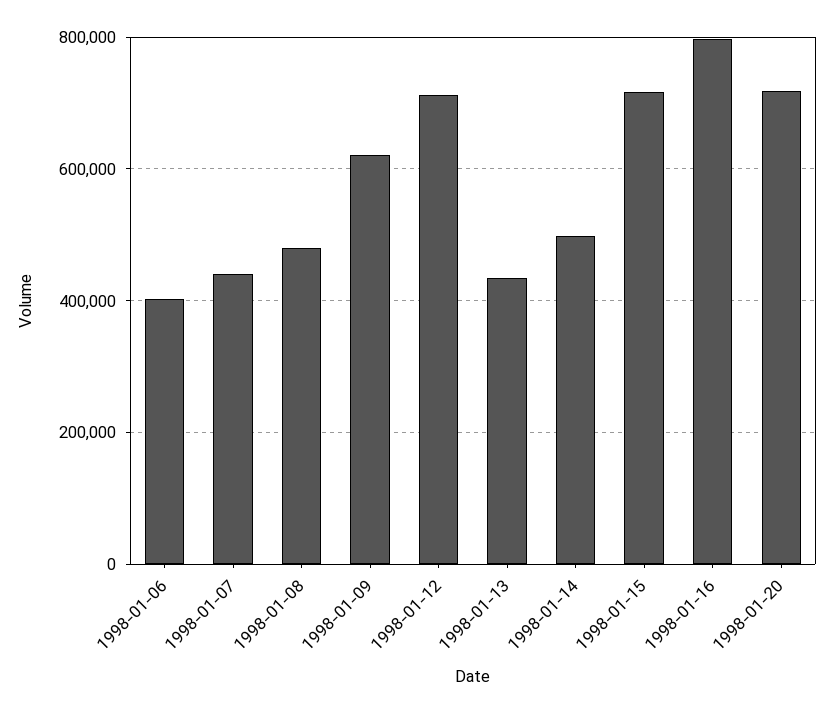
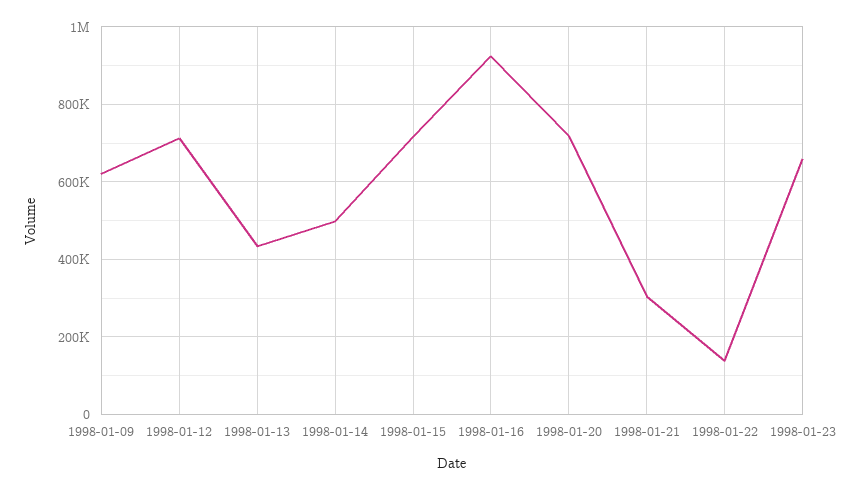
1998-01-06: 400000 -> none
1998-01-07: 440000 -> none
1998-01-08: 480000 -> none
1998-01-16: 800000 -> 920000
1998-01-21: none -> 300000
1998-01-22: none -> 140000
1998-01-23: none -> 660000

